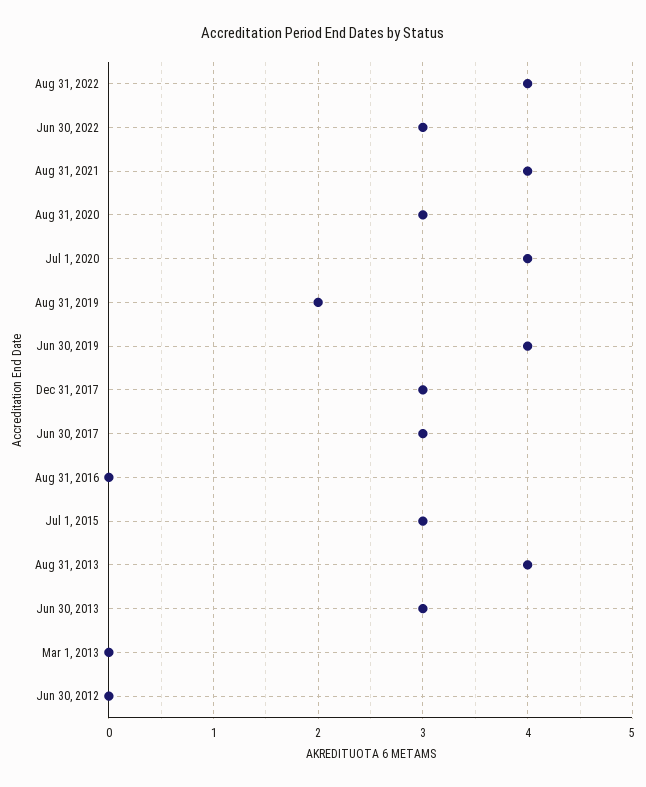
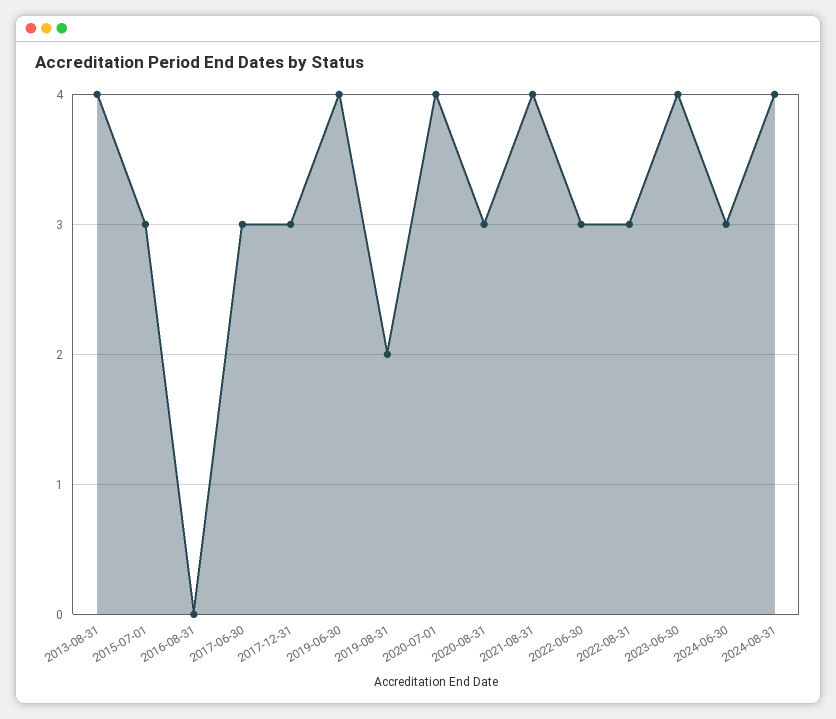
Aug 31, 2022: 4 -> 3
Jun 30, 2013: 3 -> none
Mar 1, 2013: 0 -> none
Jun 30, 2012: 0 -> none
2023-06-30: none -> 4
2024-06-30: none -> 3
2024-08-31: none -> 4

